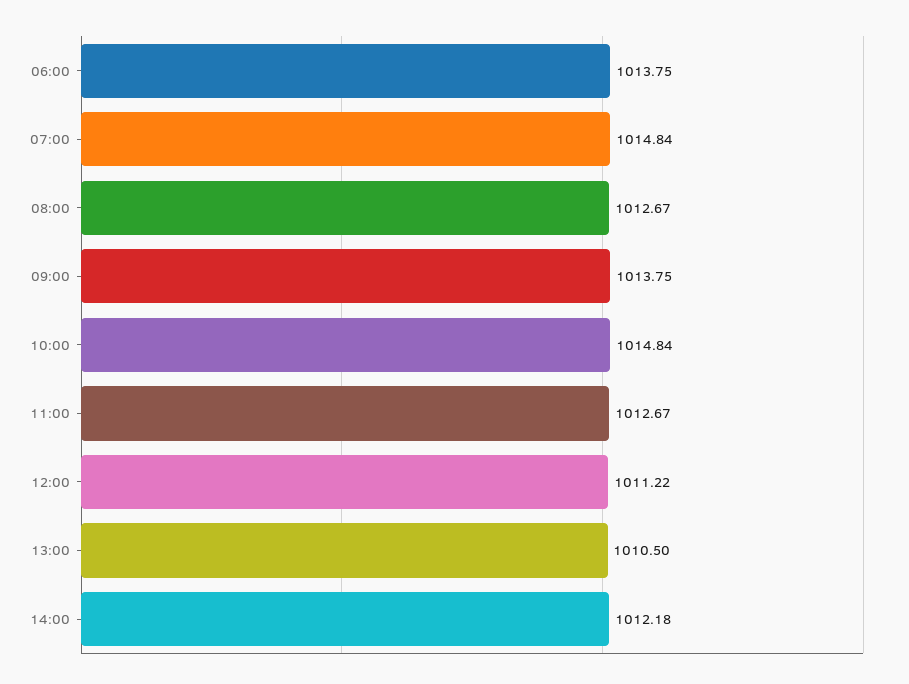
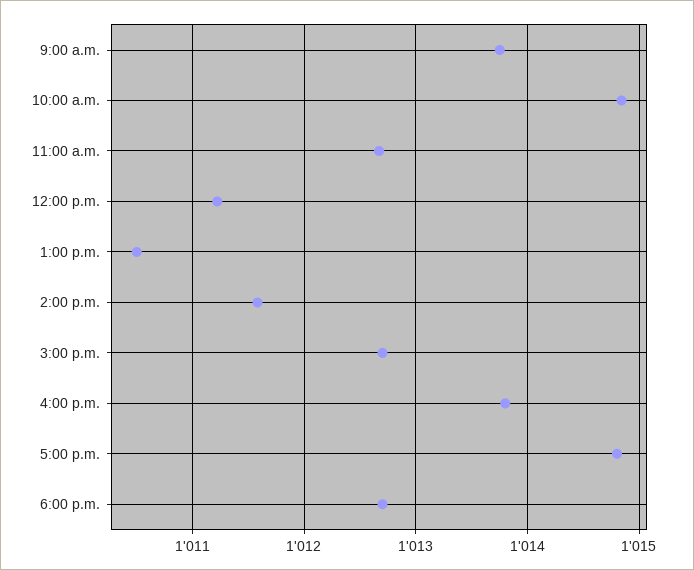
06:00: 1013.75 -> none
07:00: 1014.84 -> none
08:00: 1012.67 -> none
14:00: 1012.18 -> 1011.6
3:00 p.m.: none -> 1012.7
4:00 p.m.: none -> 1013.8
5:00 p.m.: none -> 1014.8
6:00 p.m.: none -> 1012.7

